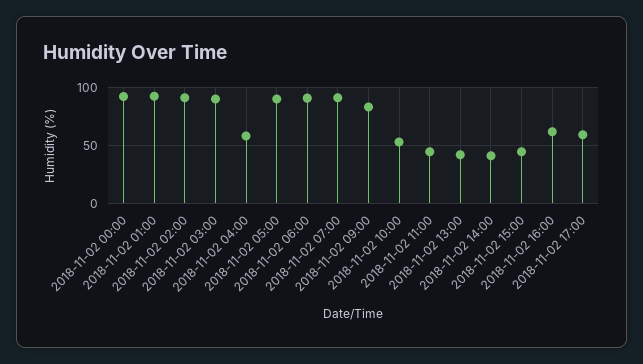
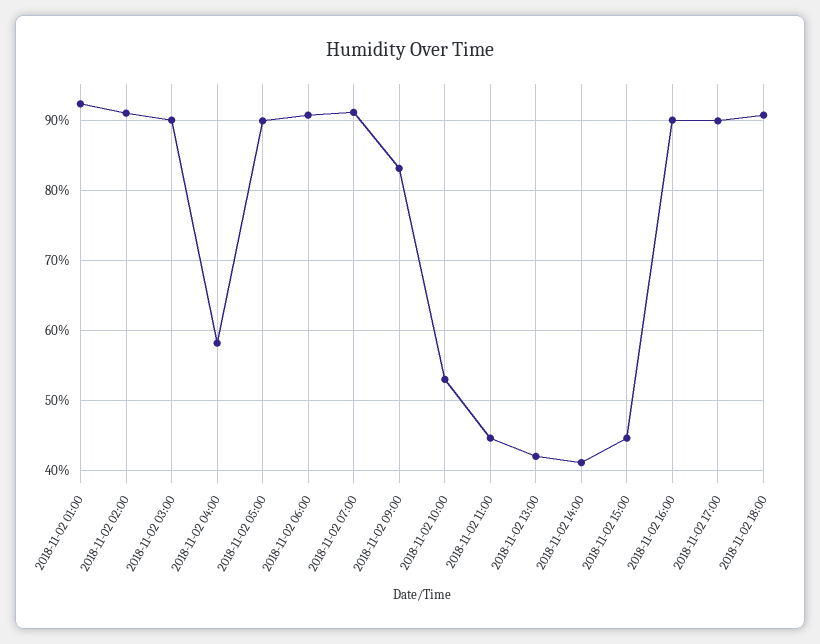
2018-11-02 00:00: 90 -> none
2018-11-02 16:00: 60 -> 90
2018-11-02 17:00: 60 -> 90
2018-11-02 18:00: none -> 91

